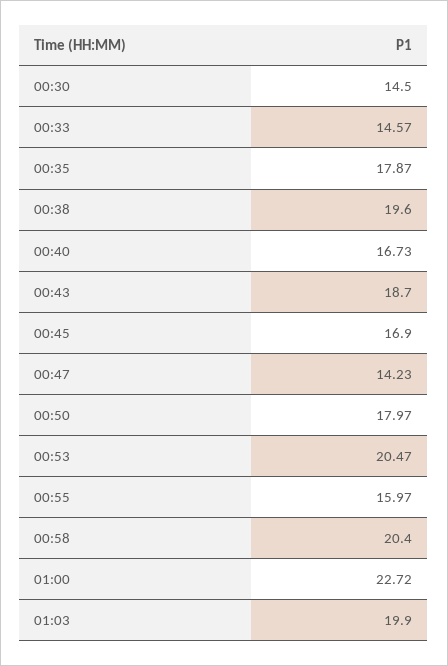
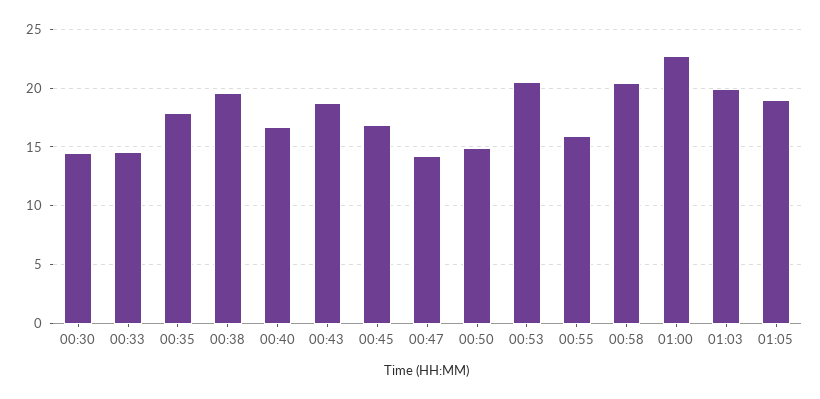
00:50: 17.97 -> 15
01:05: none -> 19

